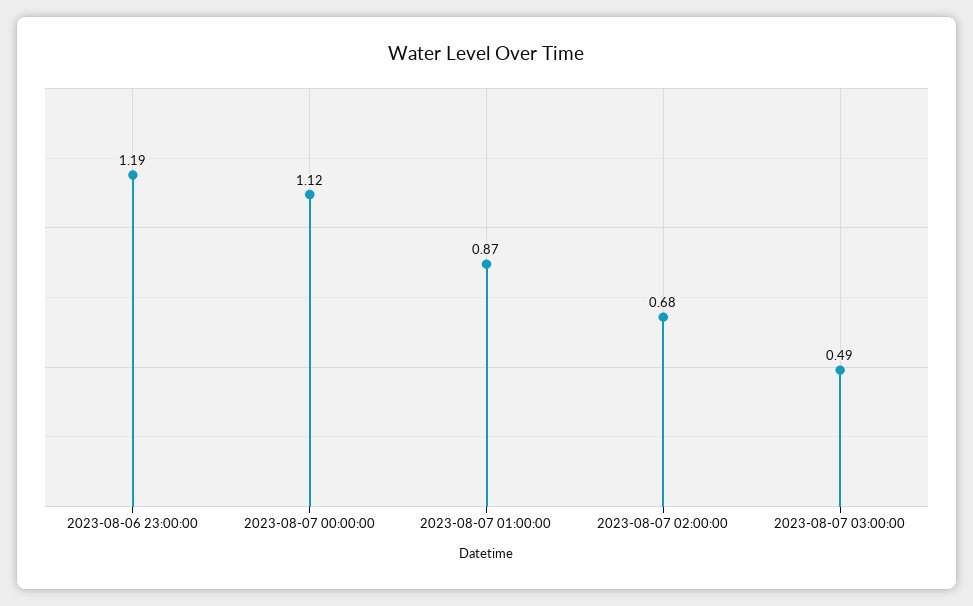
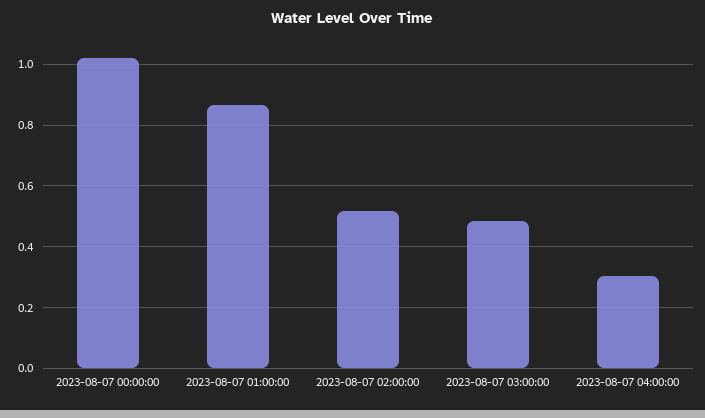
2023-08-06 23:00:00: 1.19 -> none
2023-08-07 00:00:00: 1.12 -> 1.02
2023-08-07 02:00:00: 0.68 -> 0.52
2023-08-07 04:00:00: none -> 0.3

